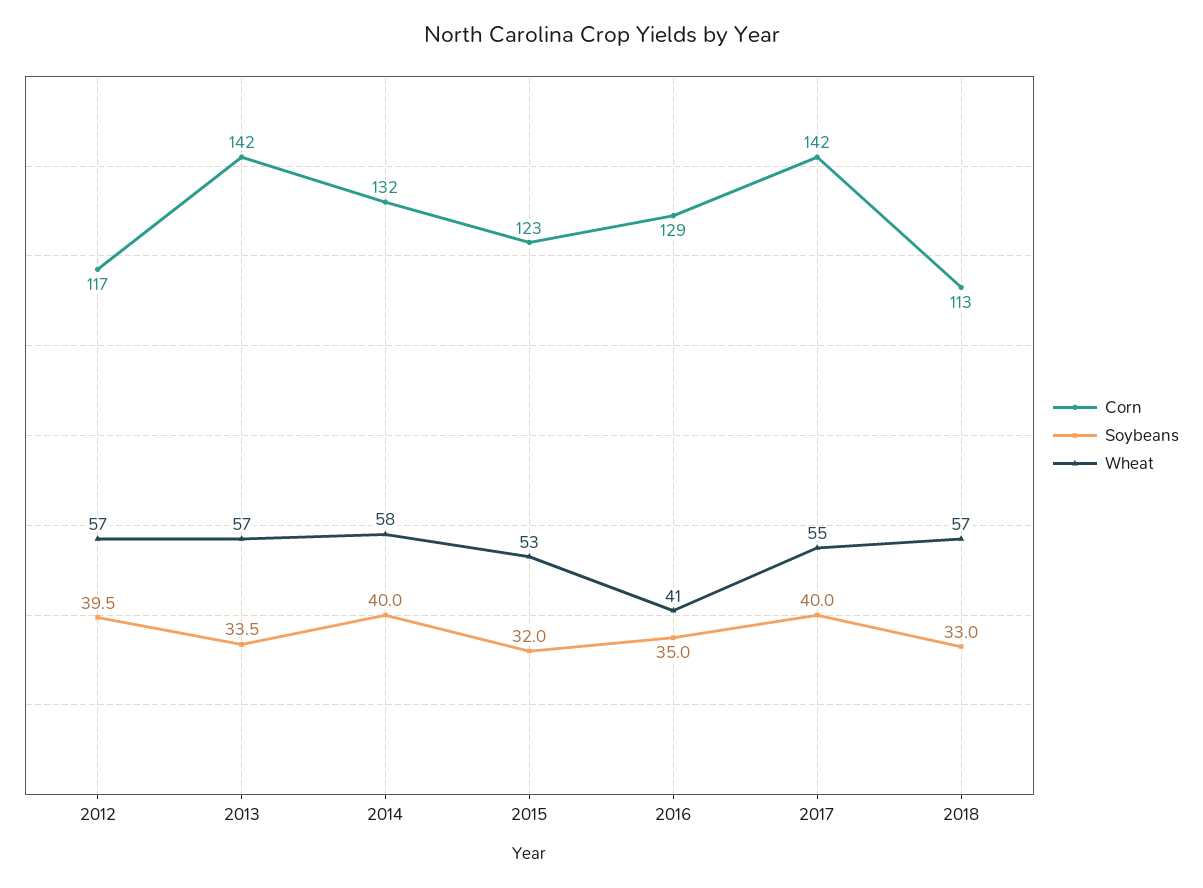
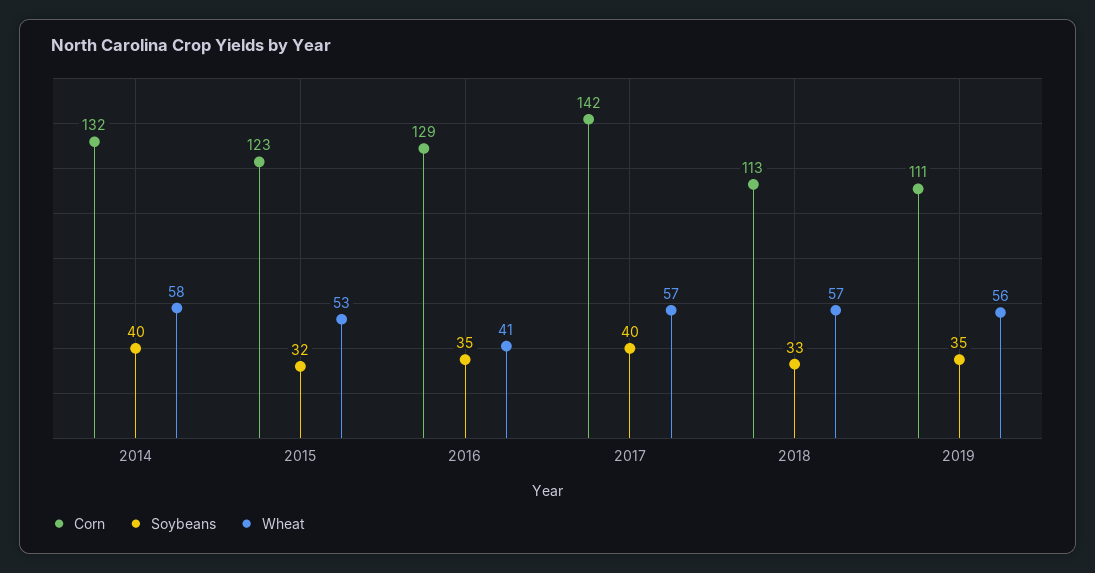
Corn, 2012: 117 -> none
Soybeans, 2012: 39.5 -> none
Wheat, 2012: 57 -> none
Corn, 2013: 142 -> none
Soybeans, 2013: 33.5 -> none
Wheat, 2013: 57 -> none
Wheat, 2017: 55 -> 57
Corn, 2019: none -> 111
Soybeans, 2019: none -> 35
Wheat, 2019: none -> 56

